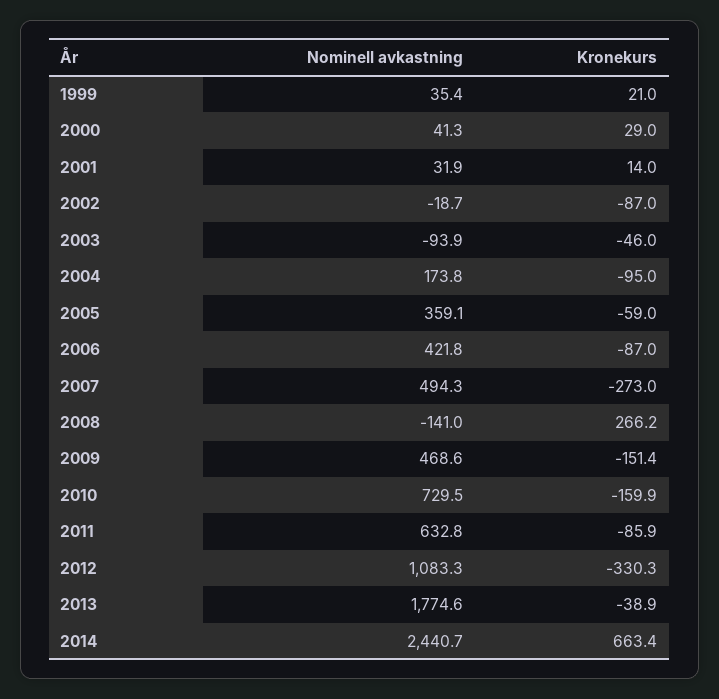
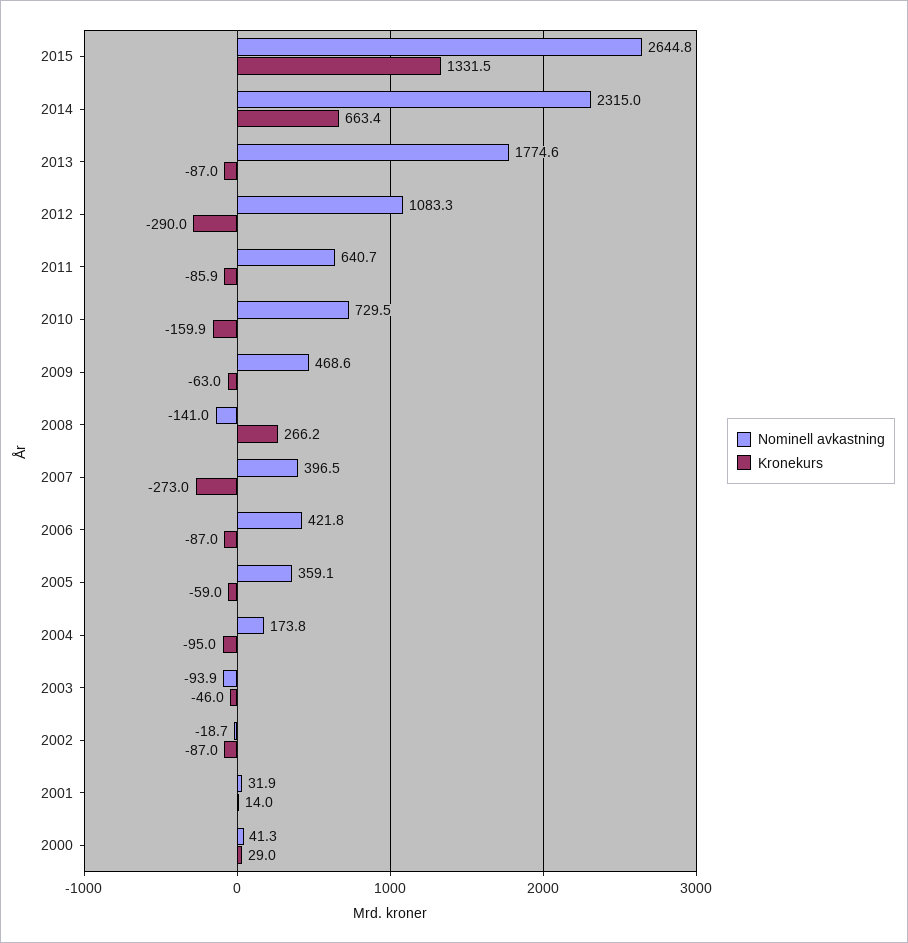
Nominell avkastning, 1999: 35.4 -> none
Kronekurs, 1999: 21 -> none
Nominell avkastning, 2007: 494.3 -> 396.5
Kronekurs, 2009: -151.4 -> -63
Nominell avkastning, 2011: 632.8 -> 640.7
Kronekurs, 2012: -330.3 -> -290
Kronekurs, 2013: -38.9 -> -87
Nominell avkastning, 2014: 2440.7 -> 2315
Nominell avkastning, 2015: none -> 2644.8
Kronekurs, 2015: none -> 1331.5

